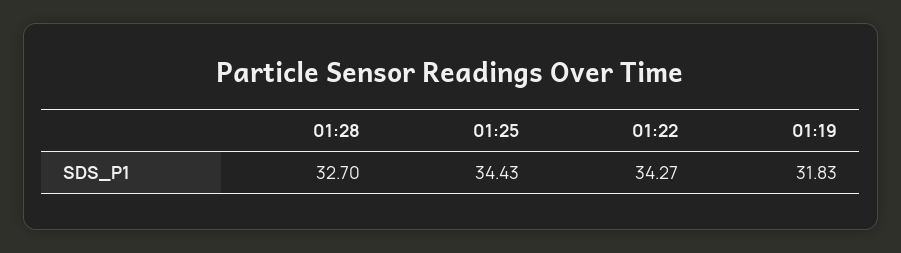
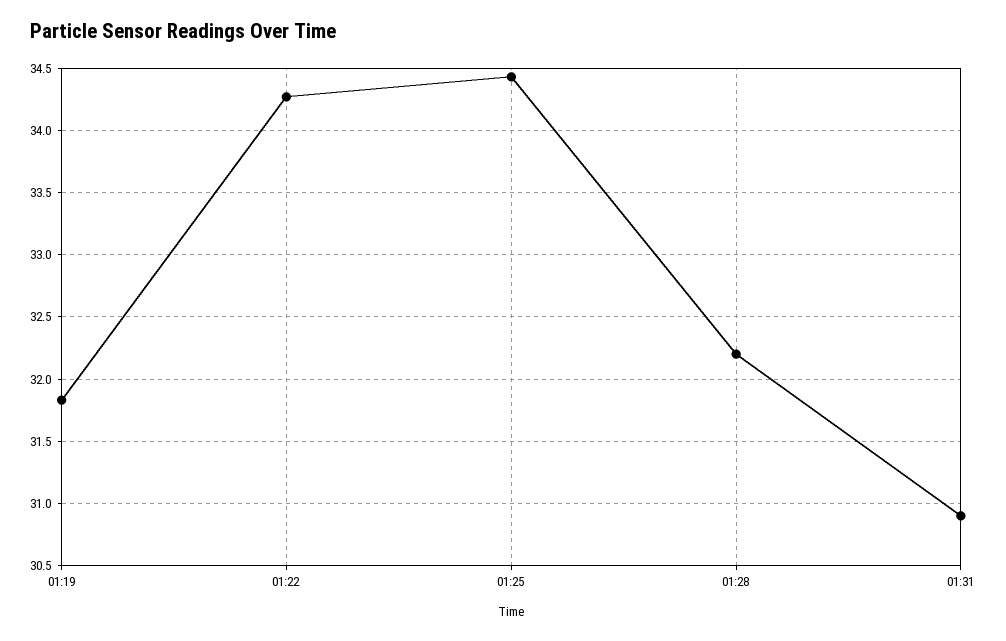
01:28: 32.7 -> 32.2
01:31: none -> 30.9

